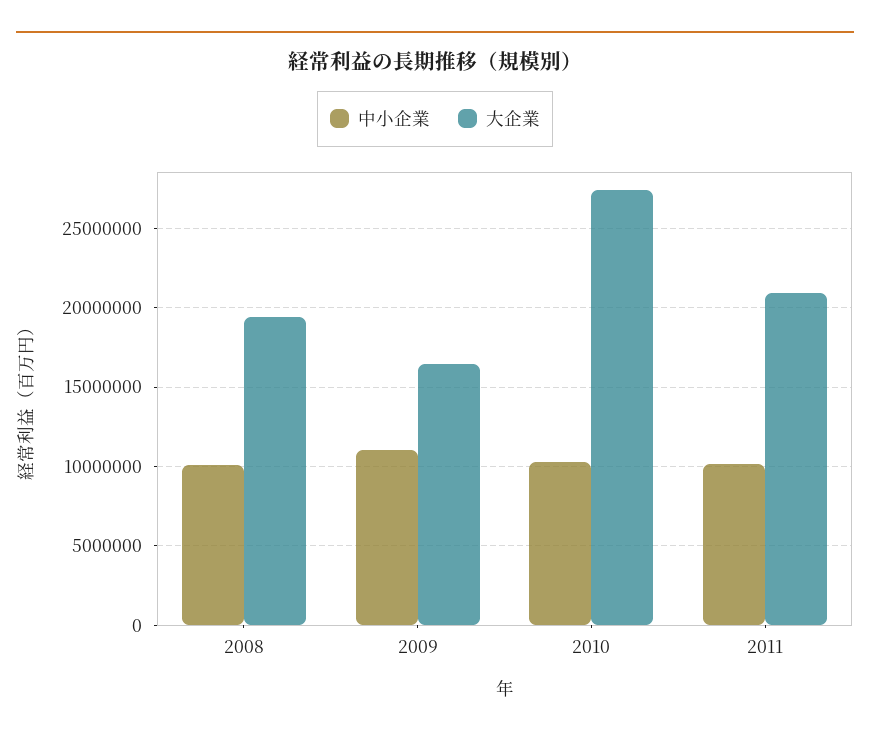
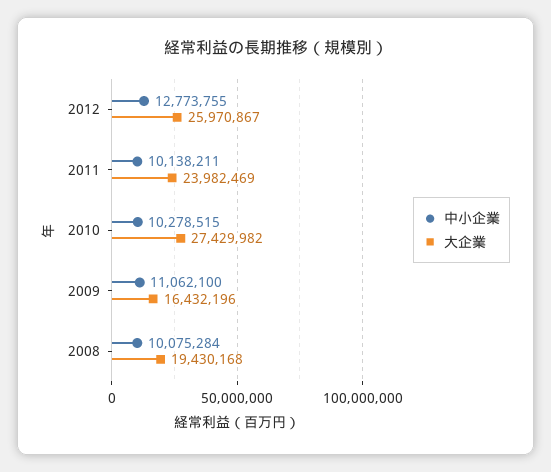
大企業, 2011: 21000000 -> 23982469
中小企業, 2012: none -> 12773755
大企業, 2012: none -> 25970867

